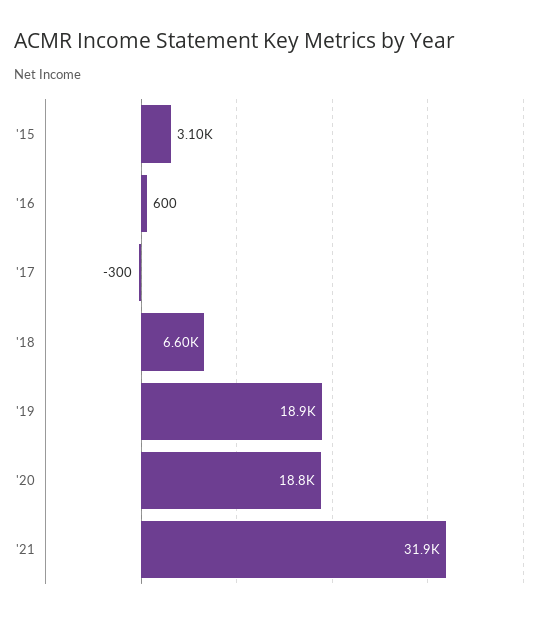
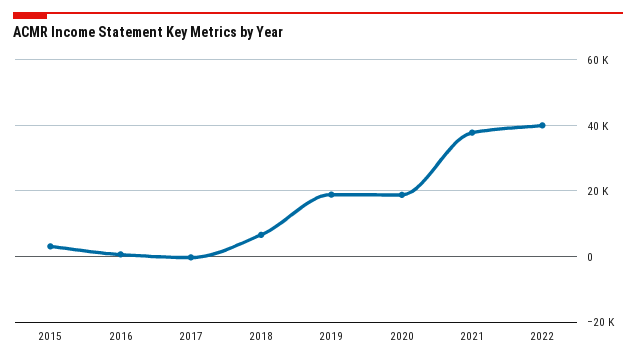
'21: 31900 -> 38000
2022: none -> 40000

